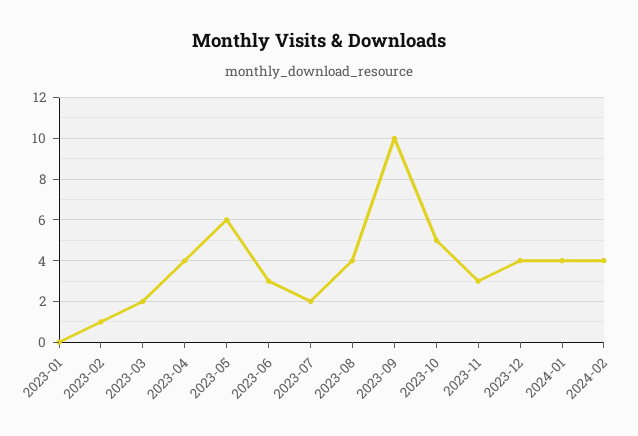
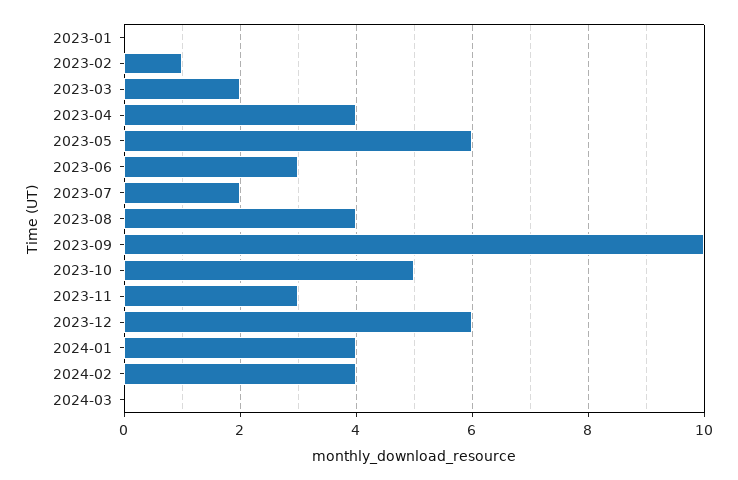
2023-12: 4 -> 6
2024-03: none -> 0

